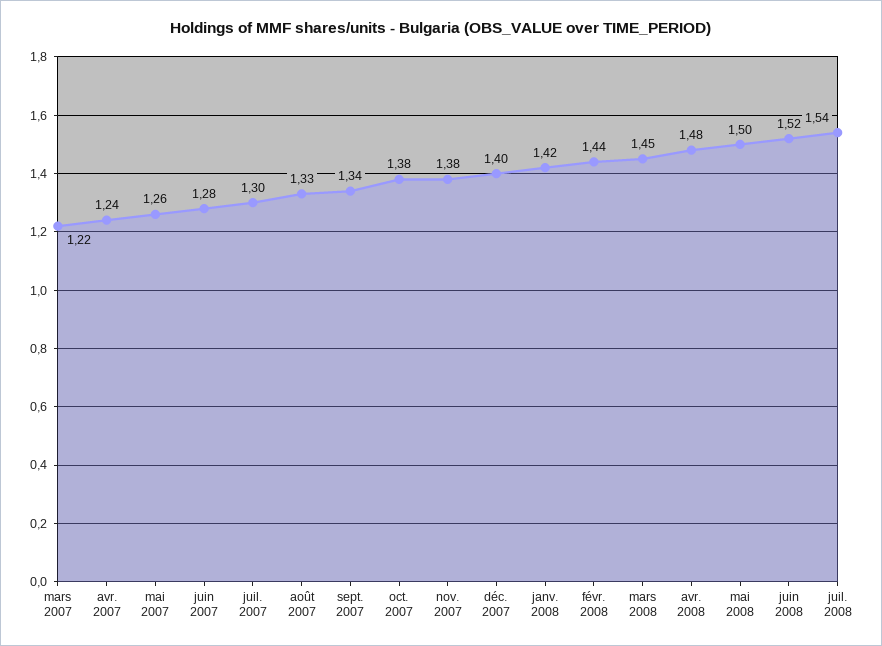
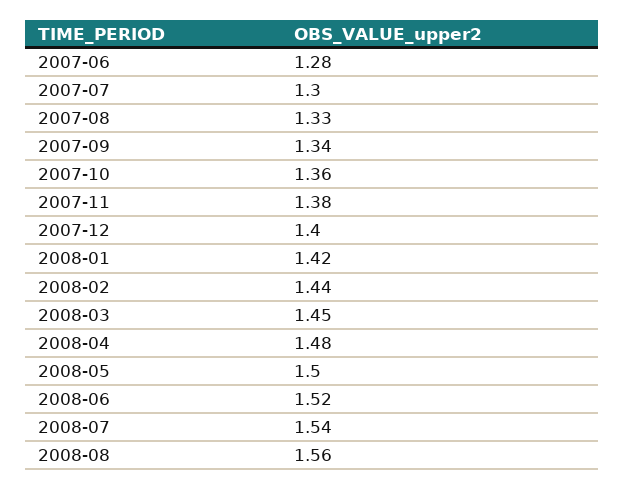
mars 2007: 1.22 -> none
avr. 2007: 1.24 -> none
mai 2007: 1.26 -> none
oct. 2007: 1.38 -> 1.36
2008-08: none -> 1.56

